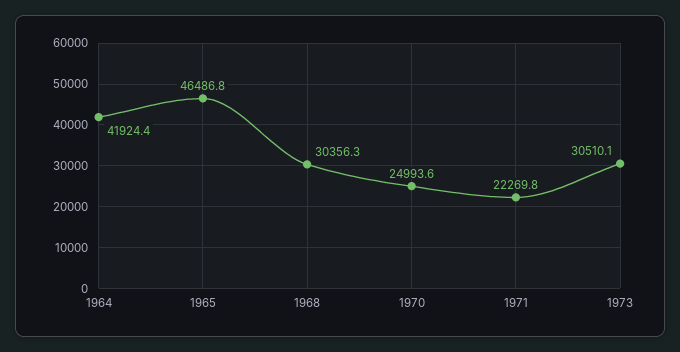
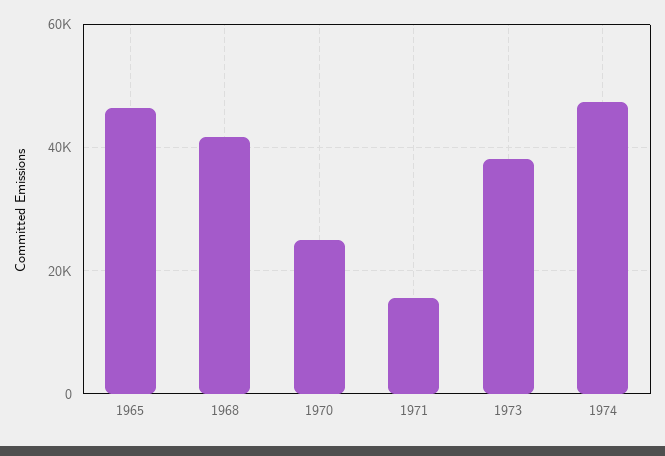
1964: 41924.4 -> none
1968: 30356.3 -> 42000
1971: 22269.8 -> 16000
1973: 30510.1 -> 38000
1974: none -> 48000

